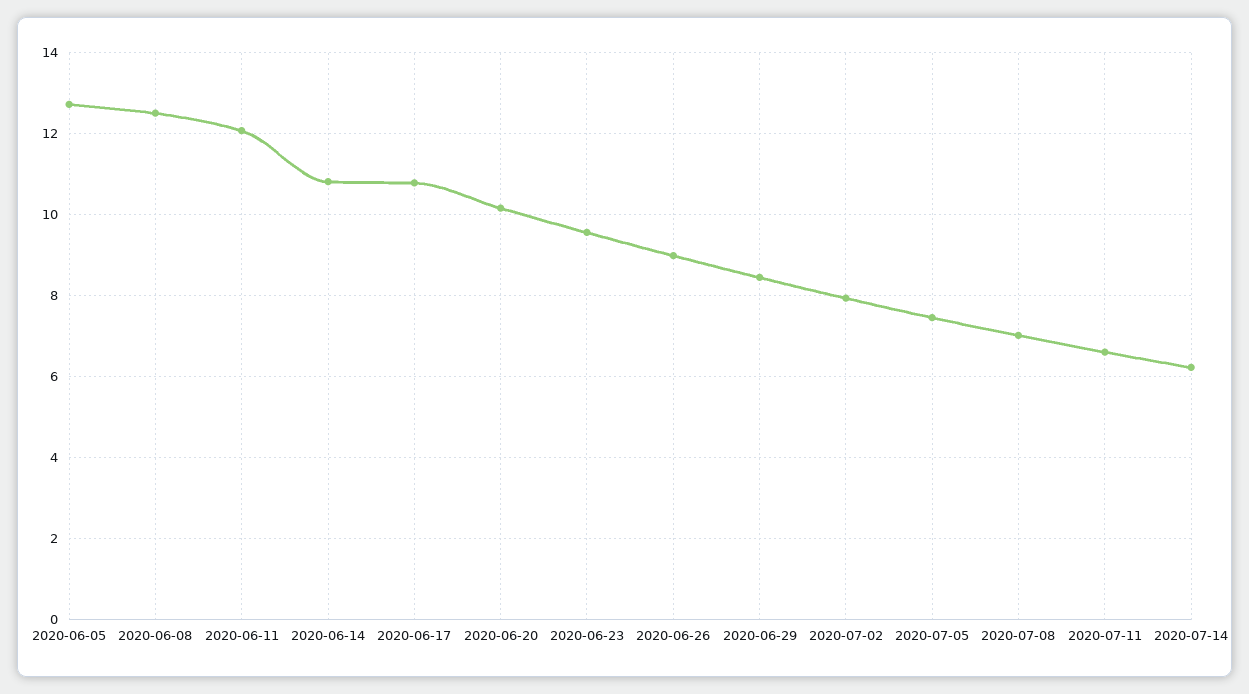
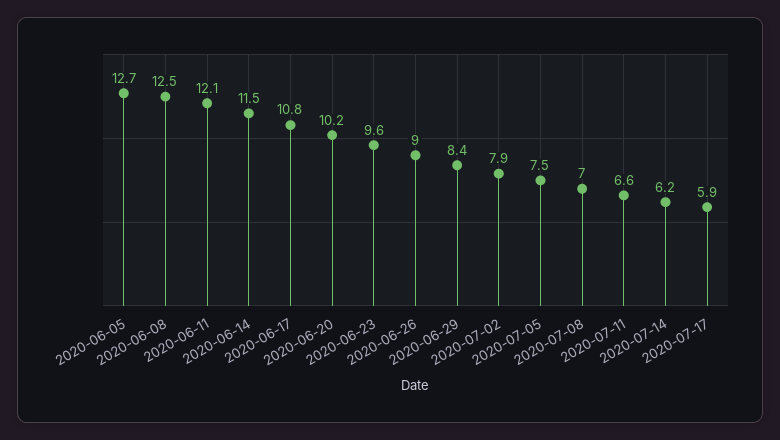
2020-06-14: 10.8 -> 11.5
2020-07-17: none -> 5.9

